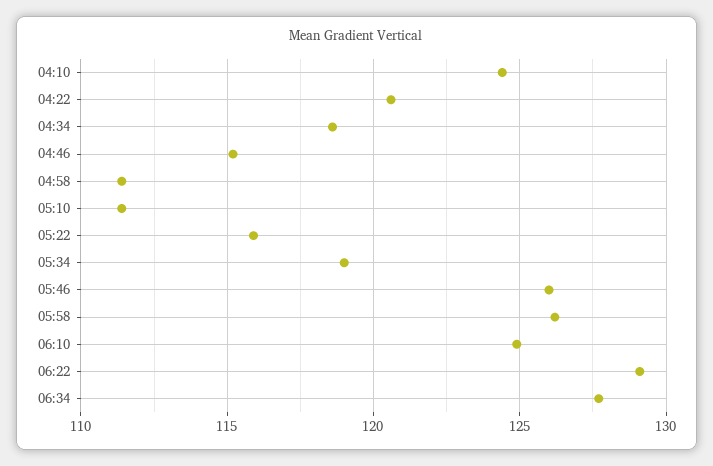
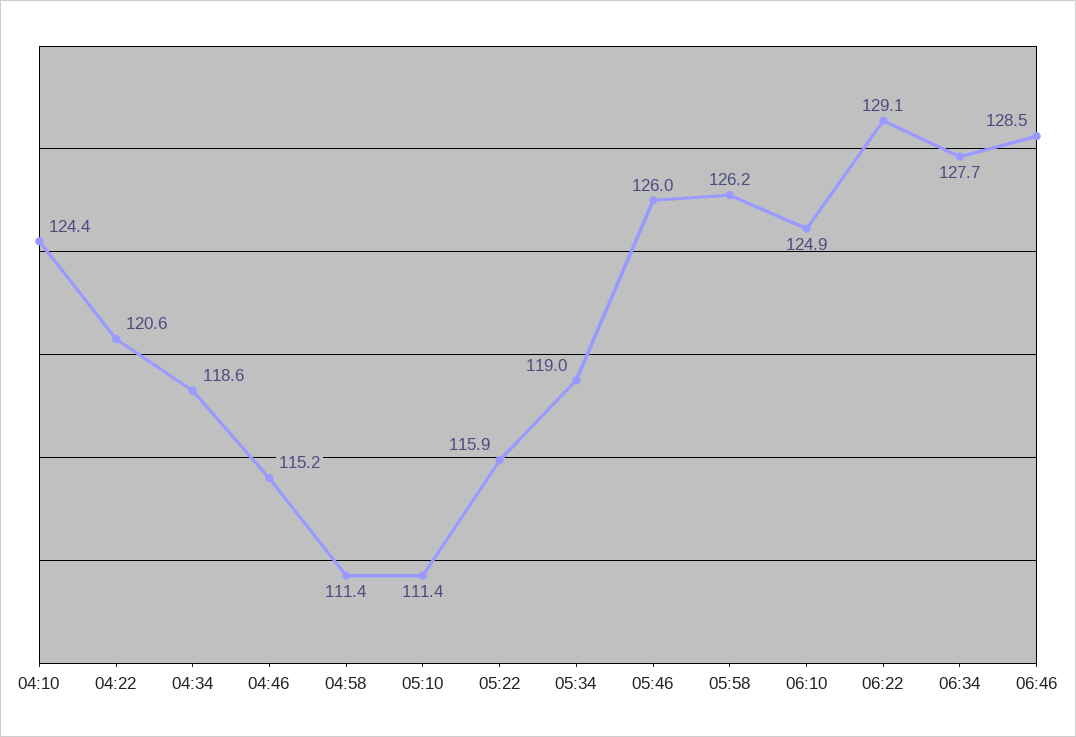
06:46: none -> 128.5

